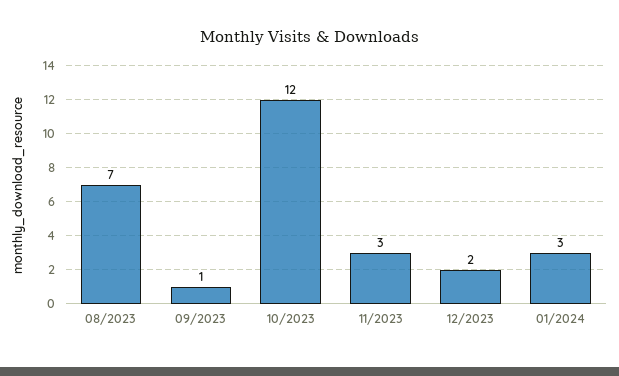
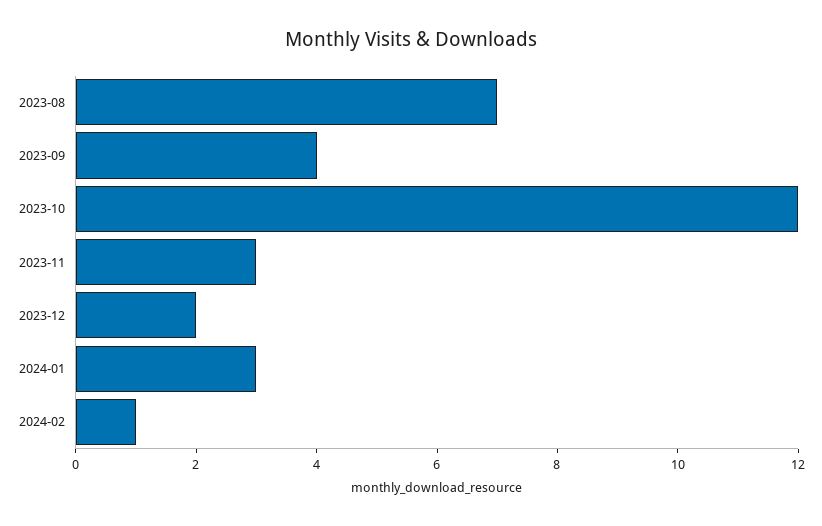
09/2023: 1 -> 4
2024-02: none -> 1

